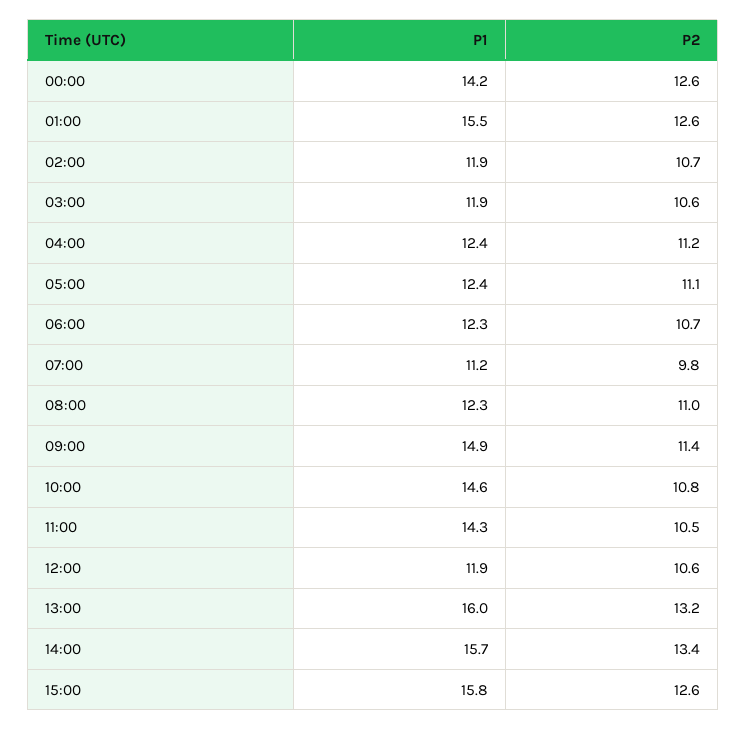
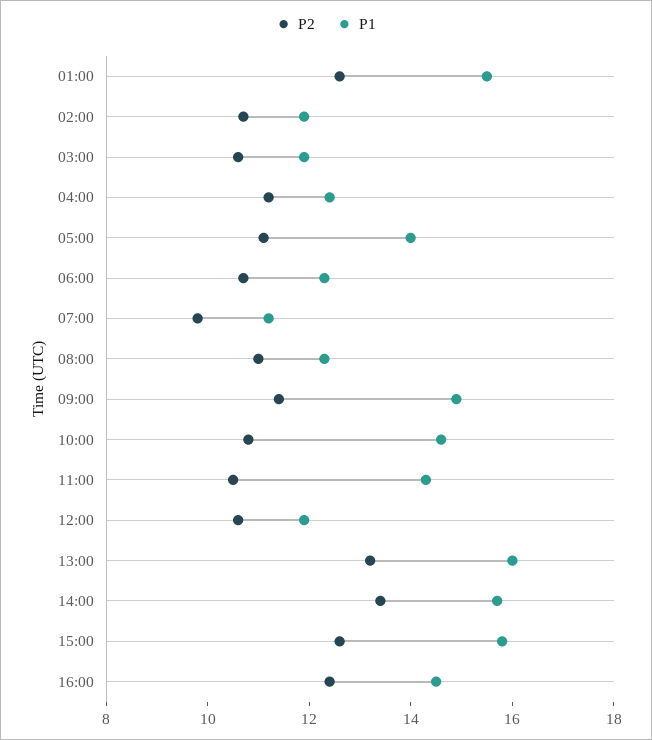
P1, 00:00: 14.2 -> none
P2, 00:00: 12.6 -> none
P1, 05:00: 12.4 -> 14
P2, 16:00: none -> 12.5
P1, 16:00: none -> 14.5

